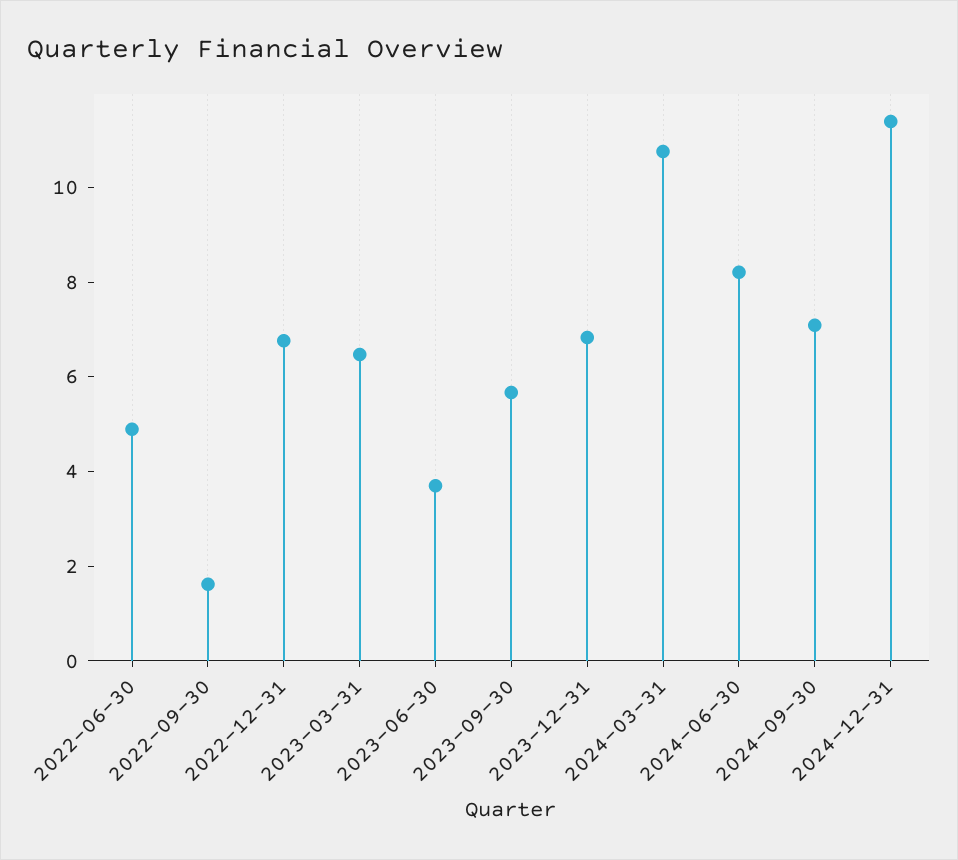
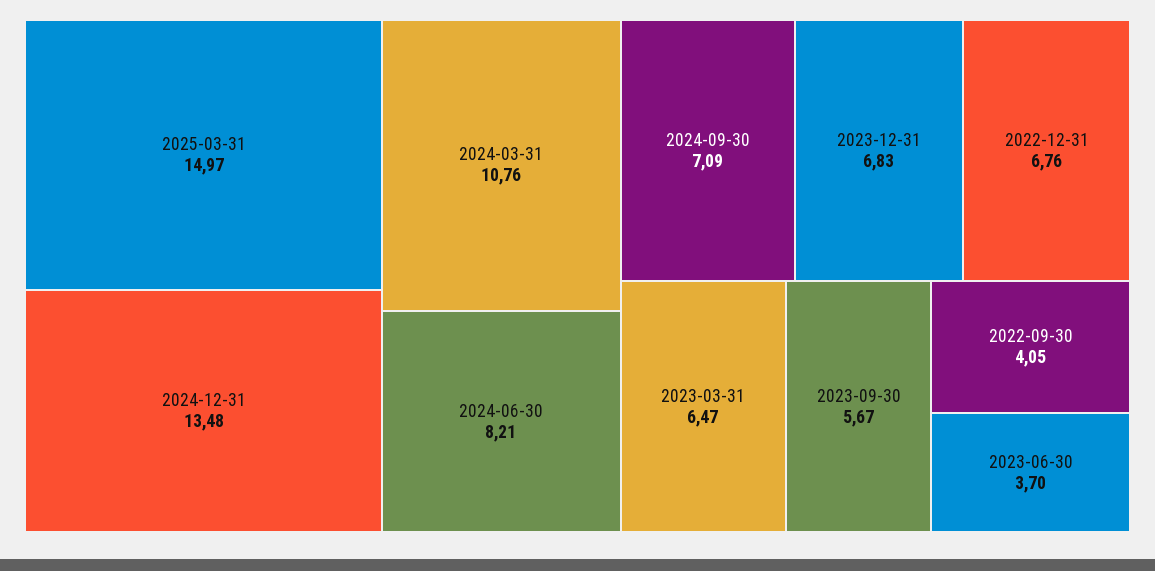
2022-06-30: 5 -> none
2022-09-30: 1.5 -> 4.05
2024-12-31: 11.5 -> 13.48
2025-03-31: none -> 14.97

